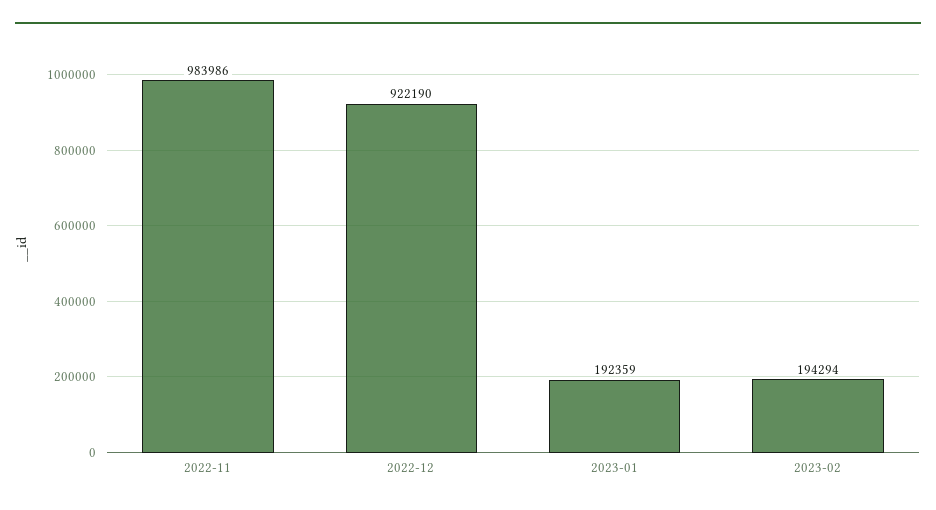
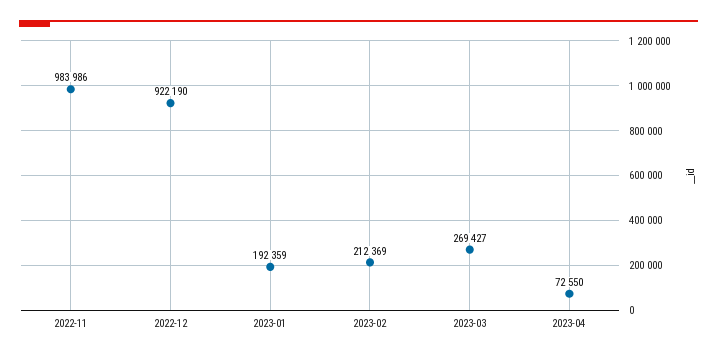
2023-02: 194294 -> 212369
2023-03: none -> 269427
2023-04: none -> 72550

